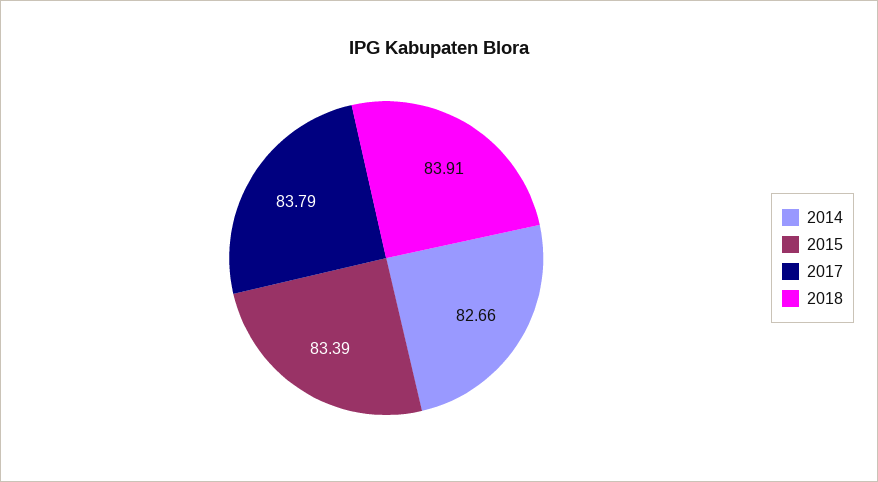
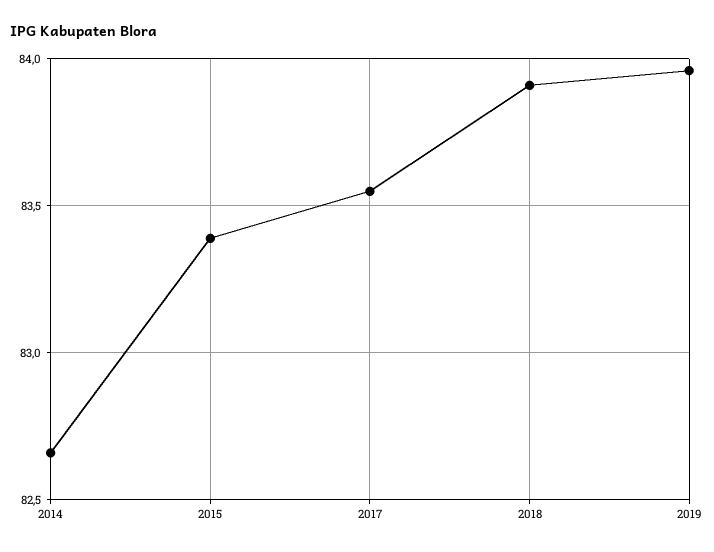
2017: 83.79 -> 83.55
2019: none -> 83.95

